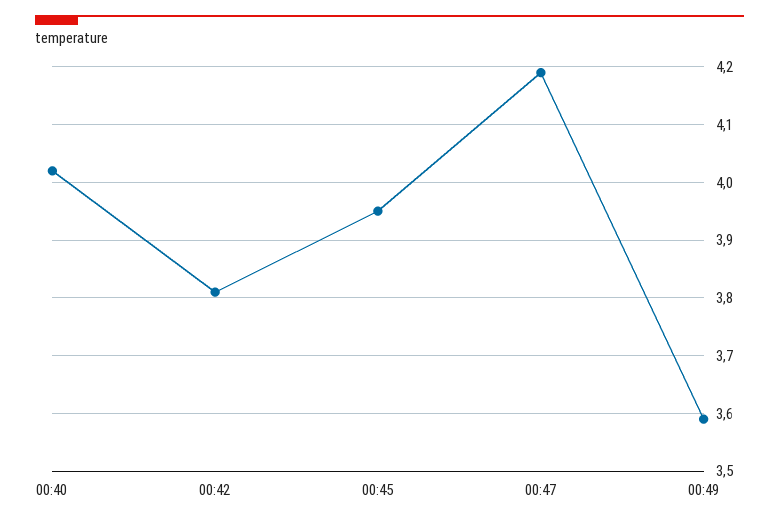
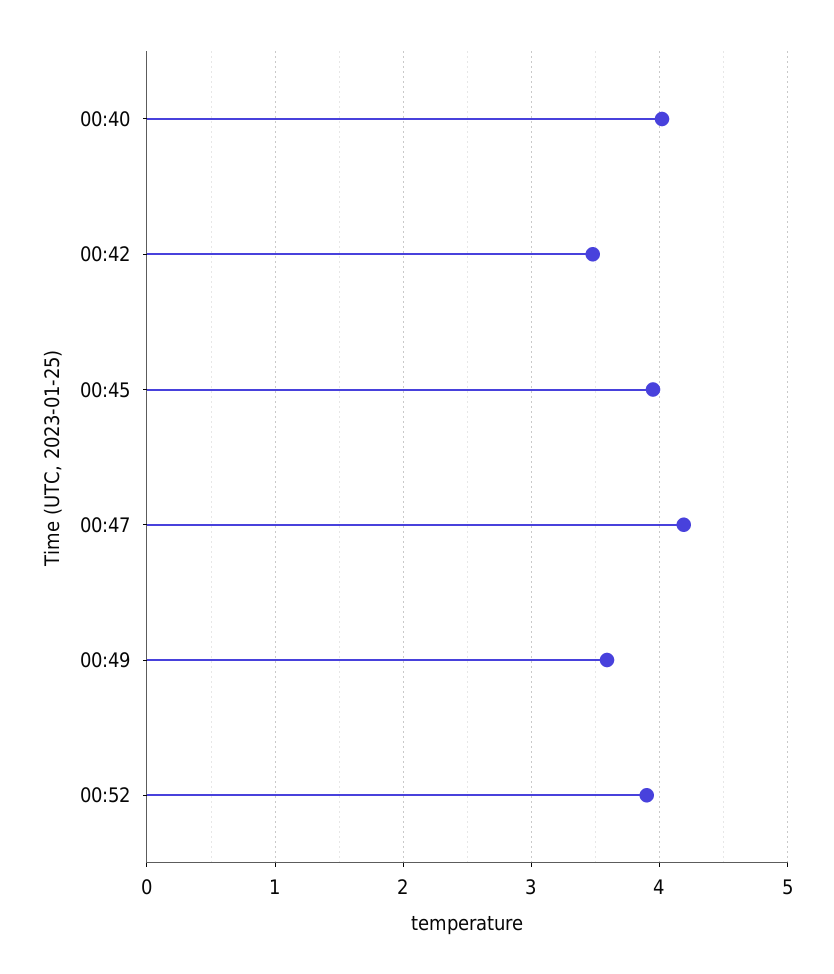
00:42: 3.8 -> 3.5
00:52: none -> 3.9

